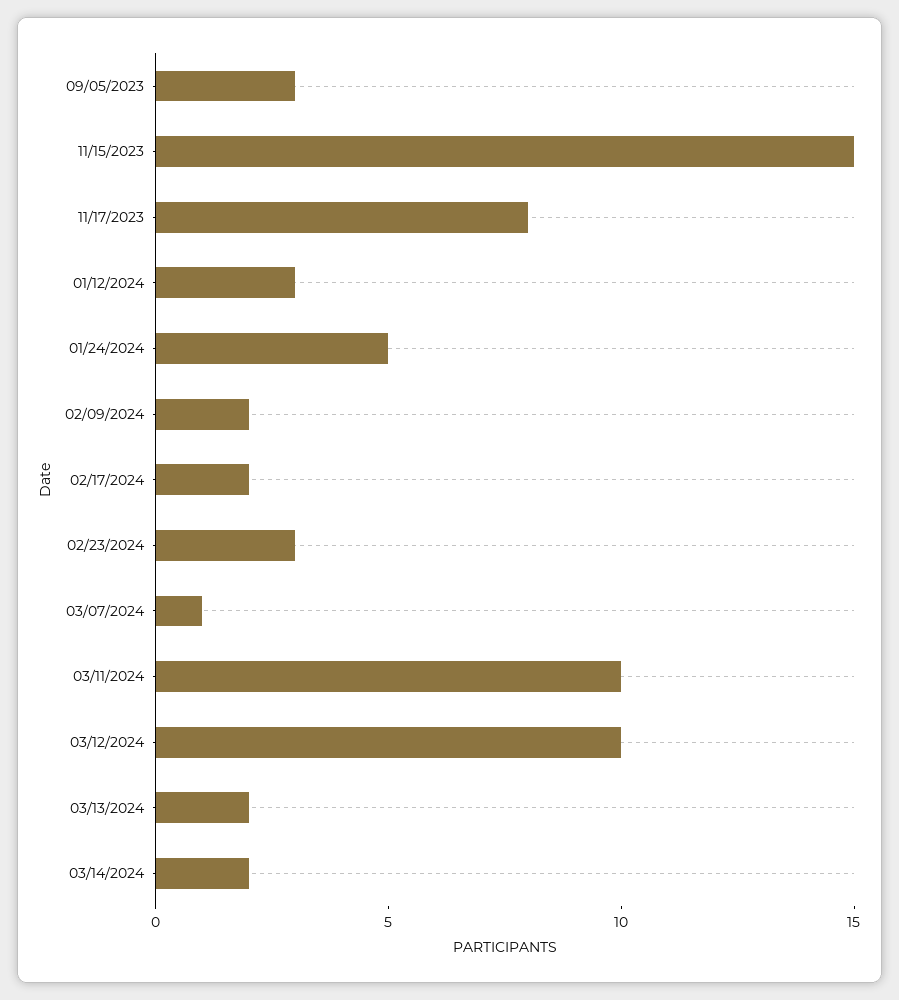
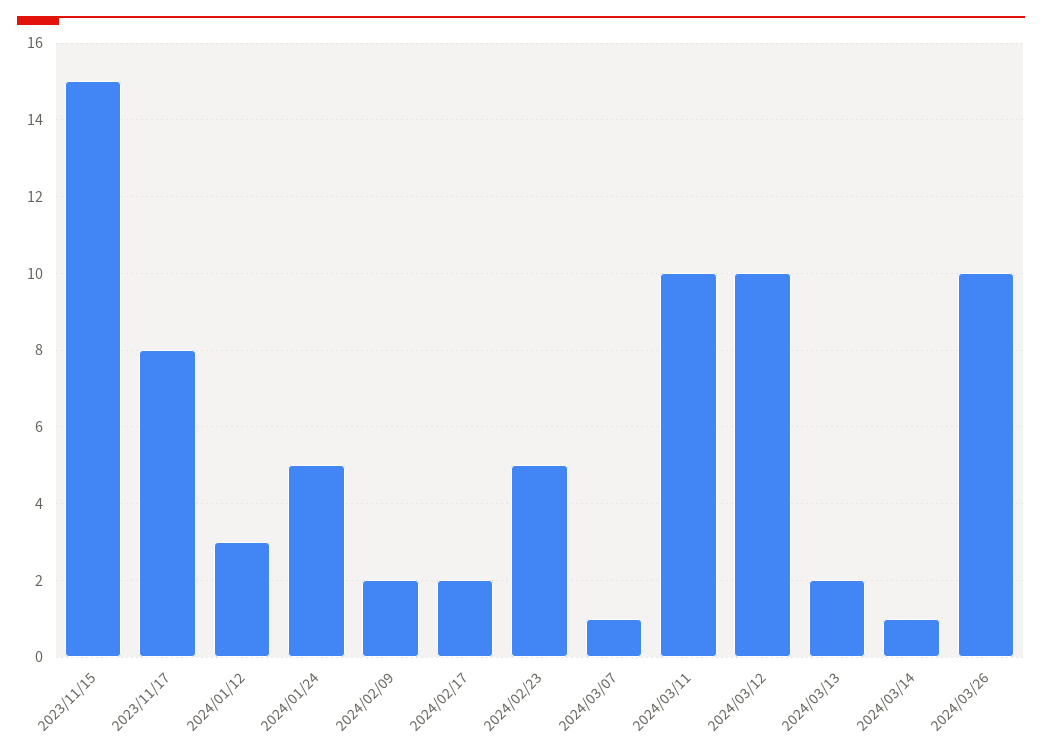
09/05/2023: 3 -> none
02/23/2024: 3 -> 5
03/14/2024: 2 -> 1
2024/03/26: none -> 10

